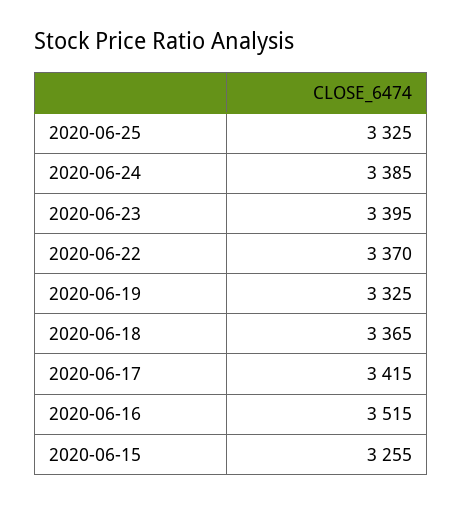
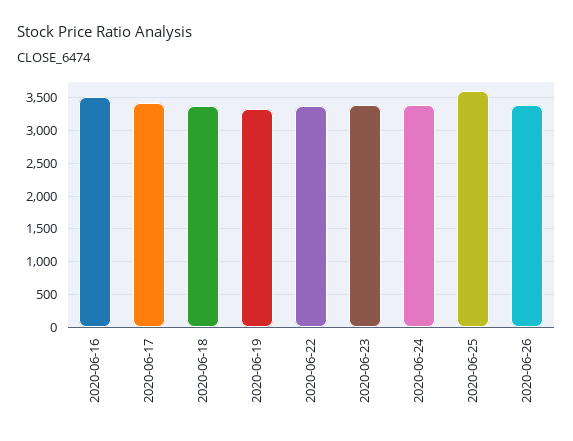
2020-06-25: 3325 -> 3600
2020-06-15: 3255 -> none
2020-06-26: none -> 3400

